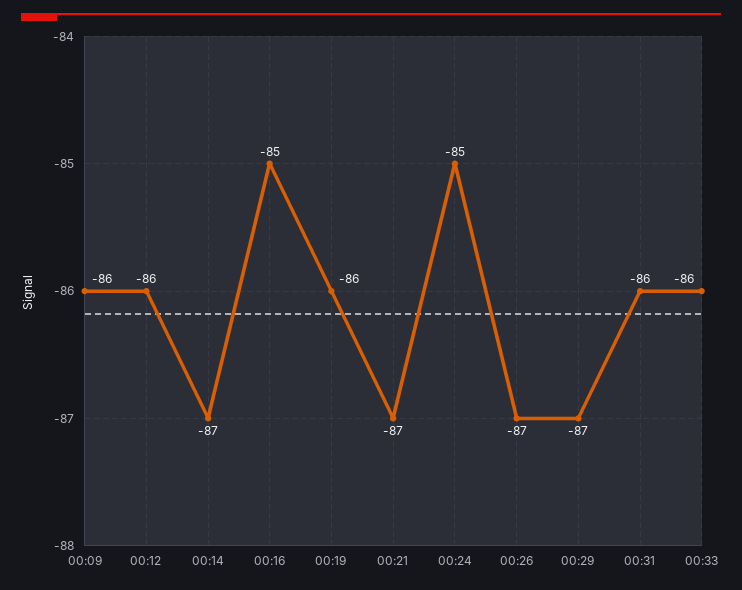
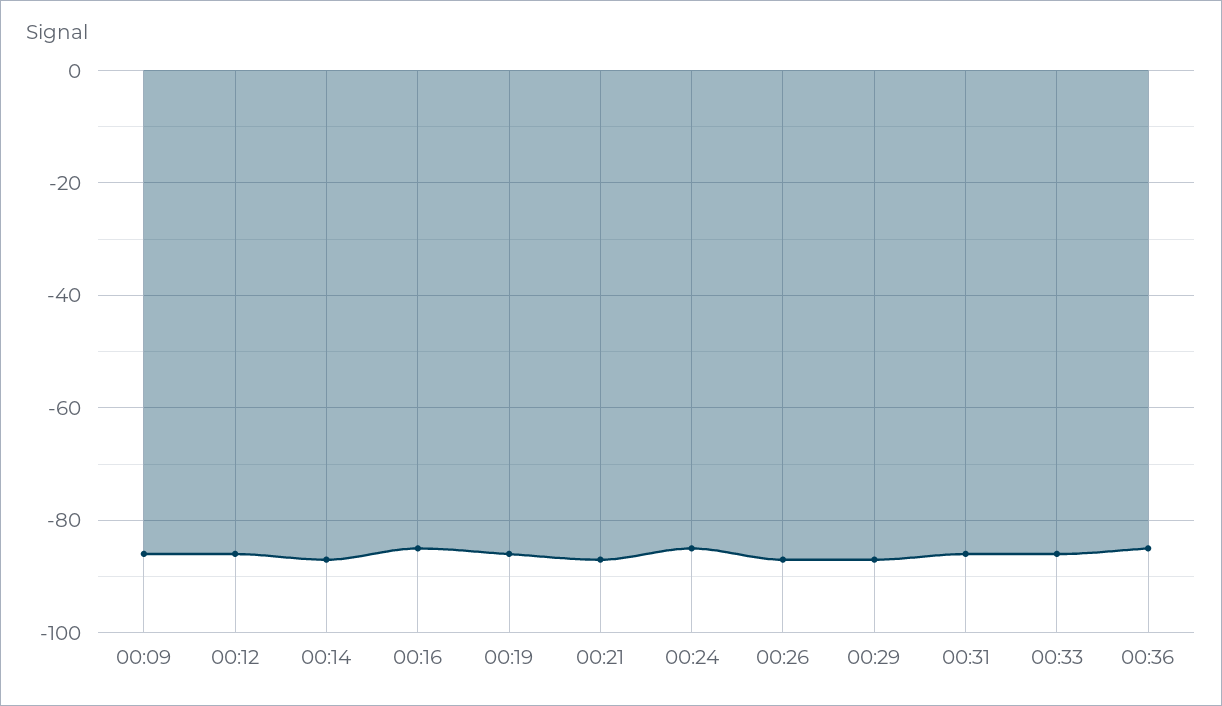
00:36: none -> -85

